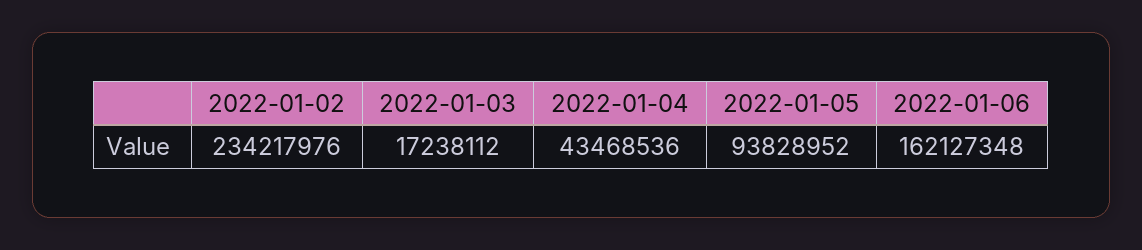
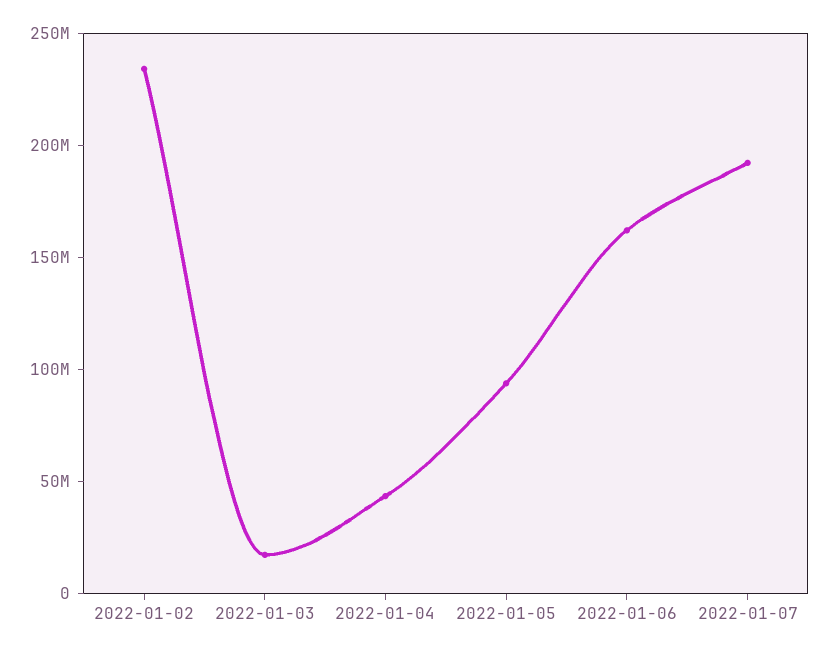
2022-01-07: none -> 190000000

